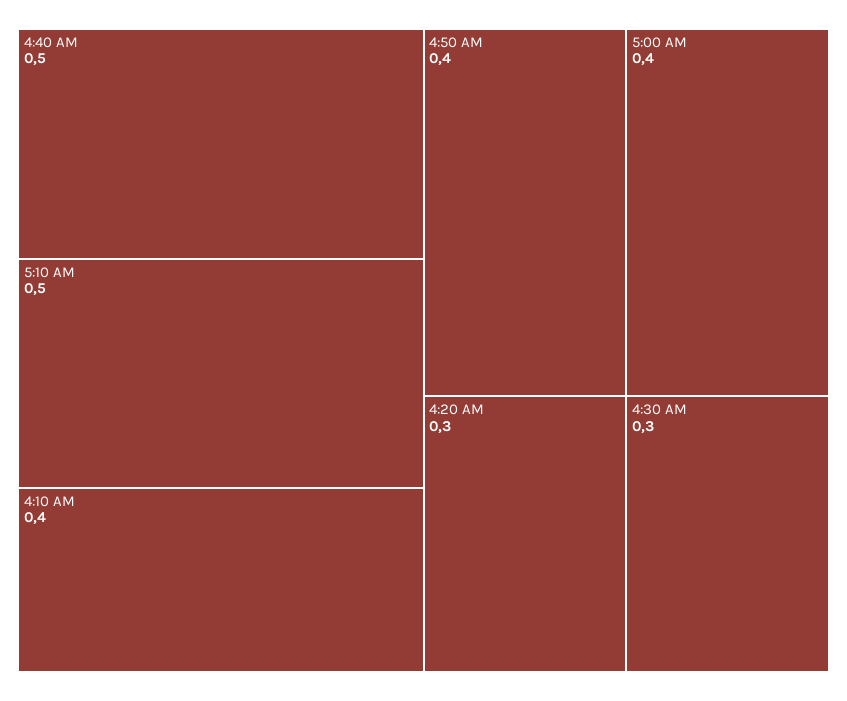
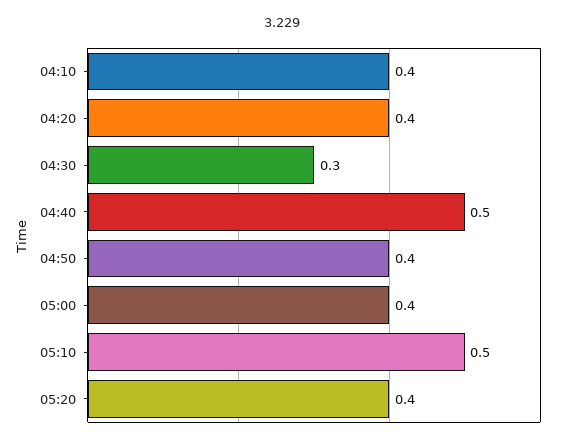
4:20 AM: 0.3 -> 0.4
05:20: none -> 0.4

